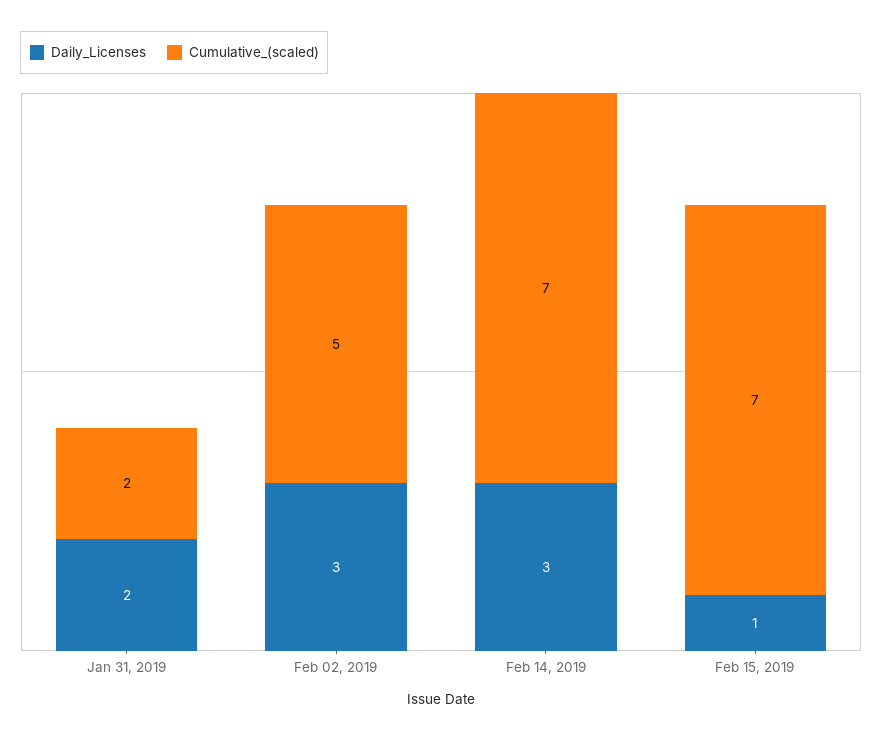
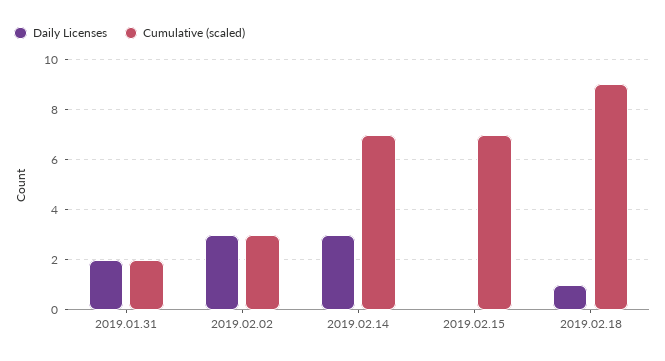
Cumulative_(scaled), Feb 02, 2019: 5 -> 3
Daily_Licenses, Feb 15, 2019: 1 -> 0
Daily_Licenses, 2019.02.18: none -> 1
Cumulative_(scaled), 2019.02.18: none -> 9

